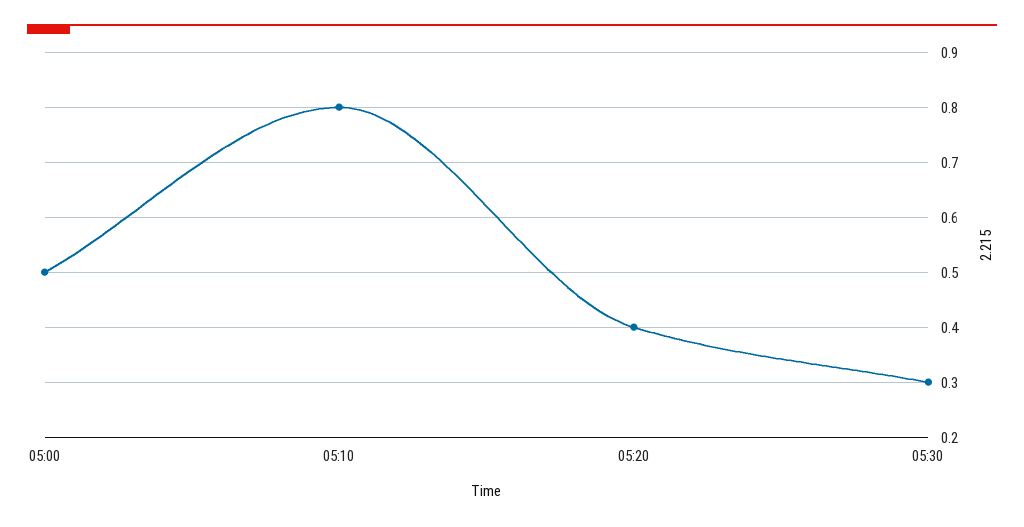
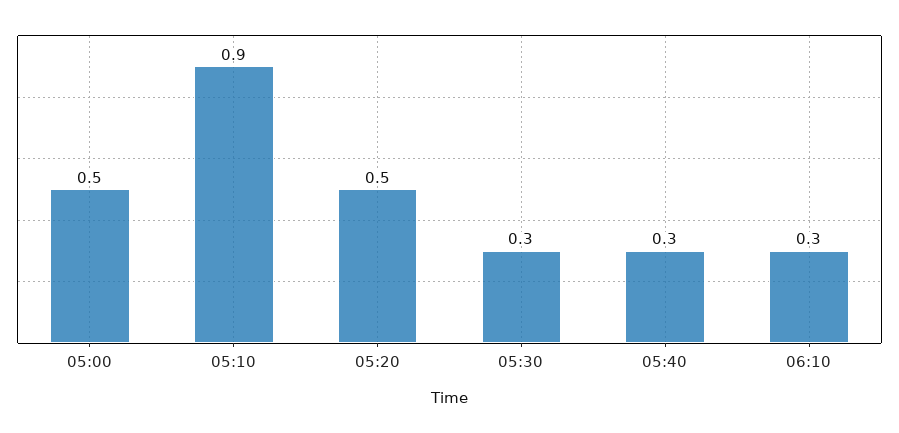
05:10: 0.8 -> 0.9
05:20: 0.4 -> 0.5
05:40: none -> 0.3
06:10: none -> 0.3

